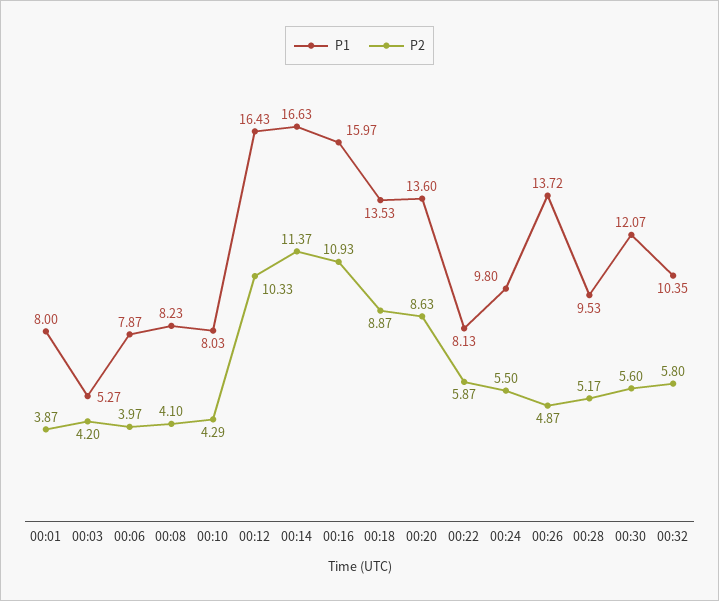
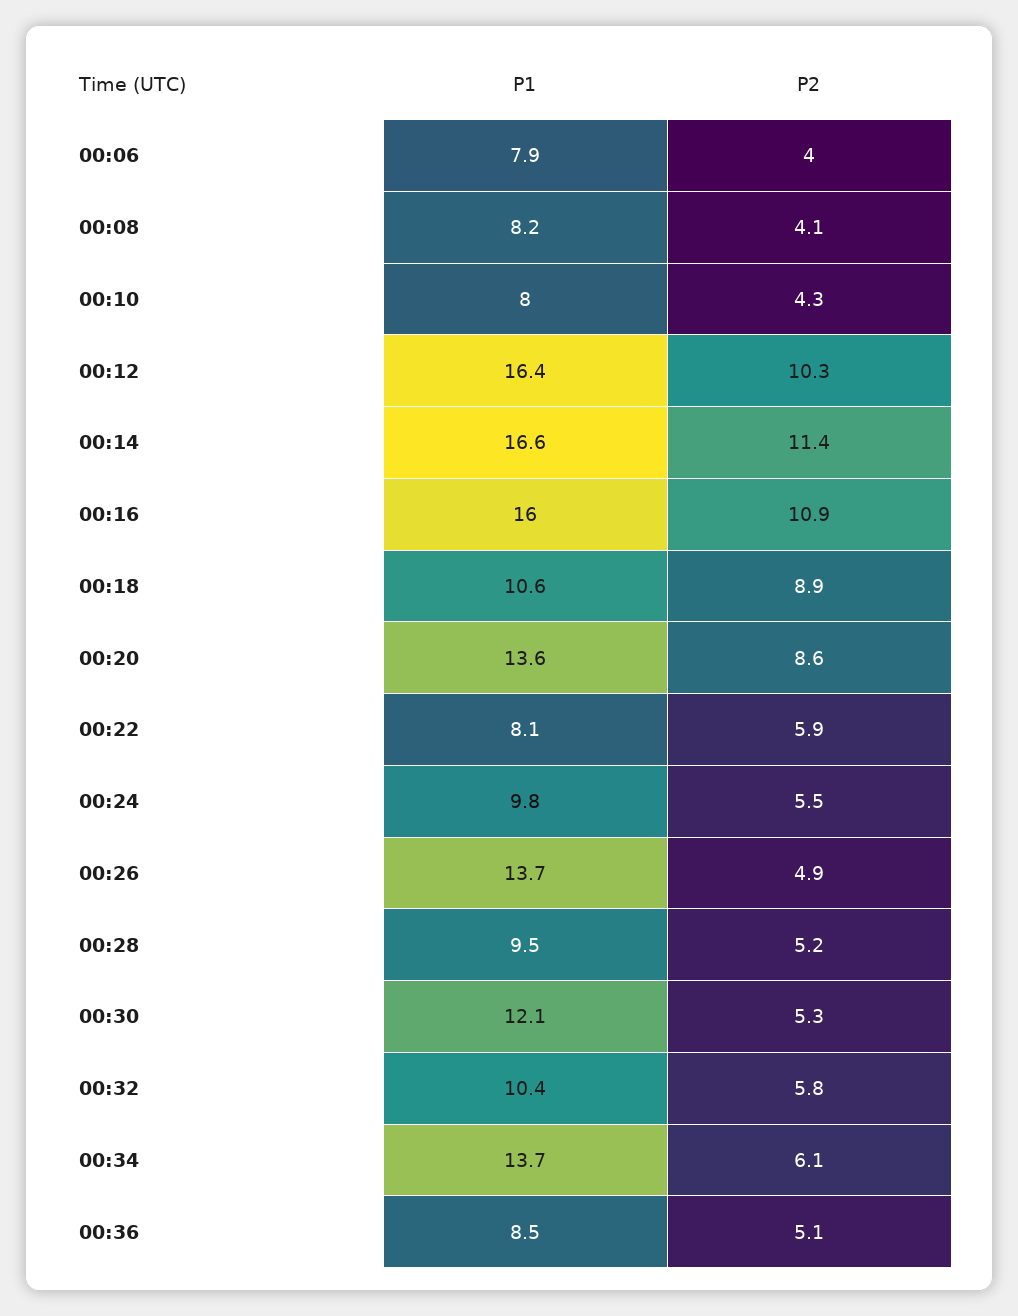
P1, 00:01: 8 -> none
P2, 00:01: 3.87 -> none
P1, 00:03: 5.27 -> none
P2, 00:03: 4.2 -> none
P1, 00:18: 13.53 -> 10.6
P2, 00:30: 5.6 -> 5.3
P1, 00:34: none -> 13.7
P2, 00:34: none -> 6.1
P1, 00:36: none -> 8.5
P2, 00:36: none -> 5.1

